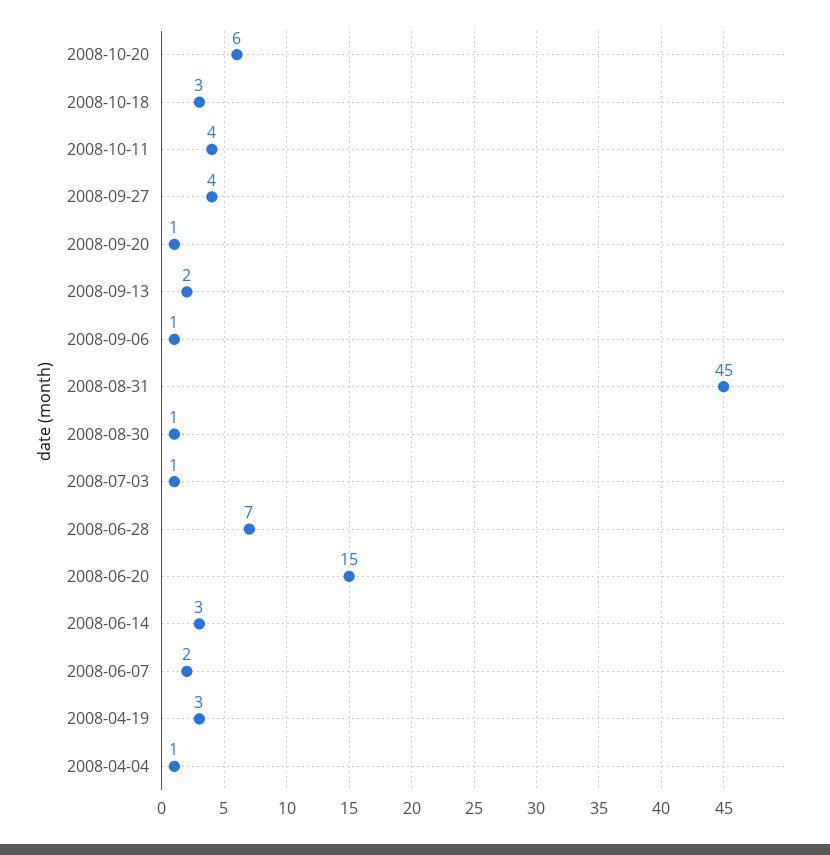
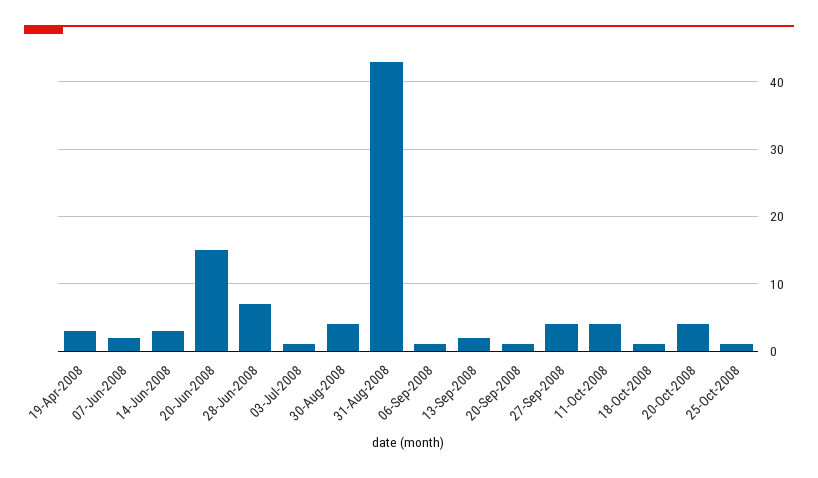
2008-10-20: 6 -> 4
2008-10-18: 3 -> 1
2008-08-31: 45 -> 43
2008-08-30: 1 -> 4
2008-04-04: 1 -> none
25-Oct-2008: none -> 1

